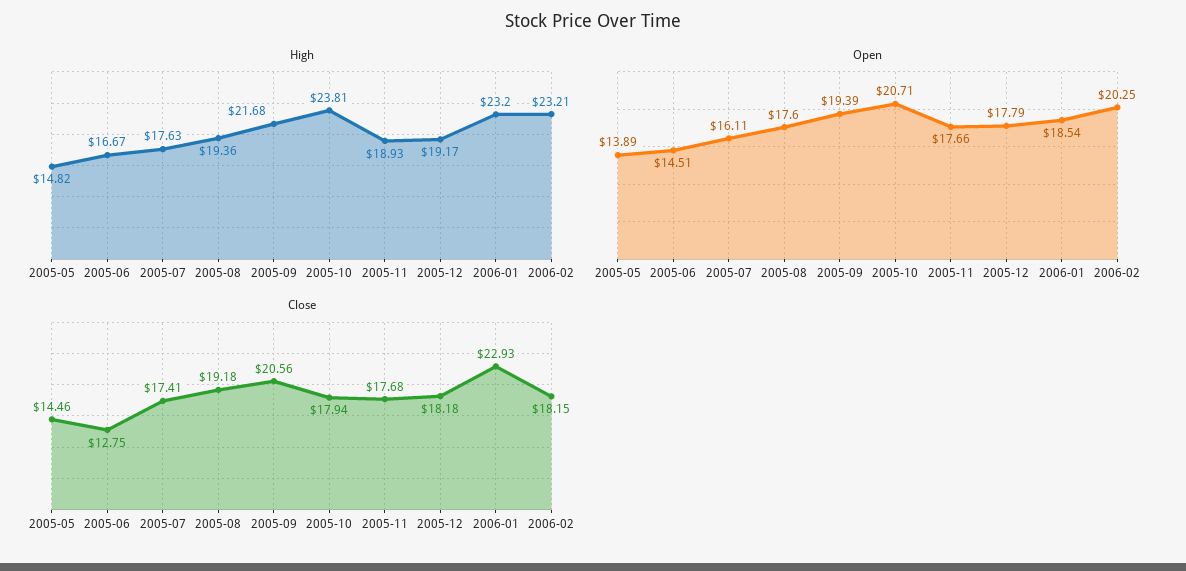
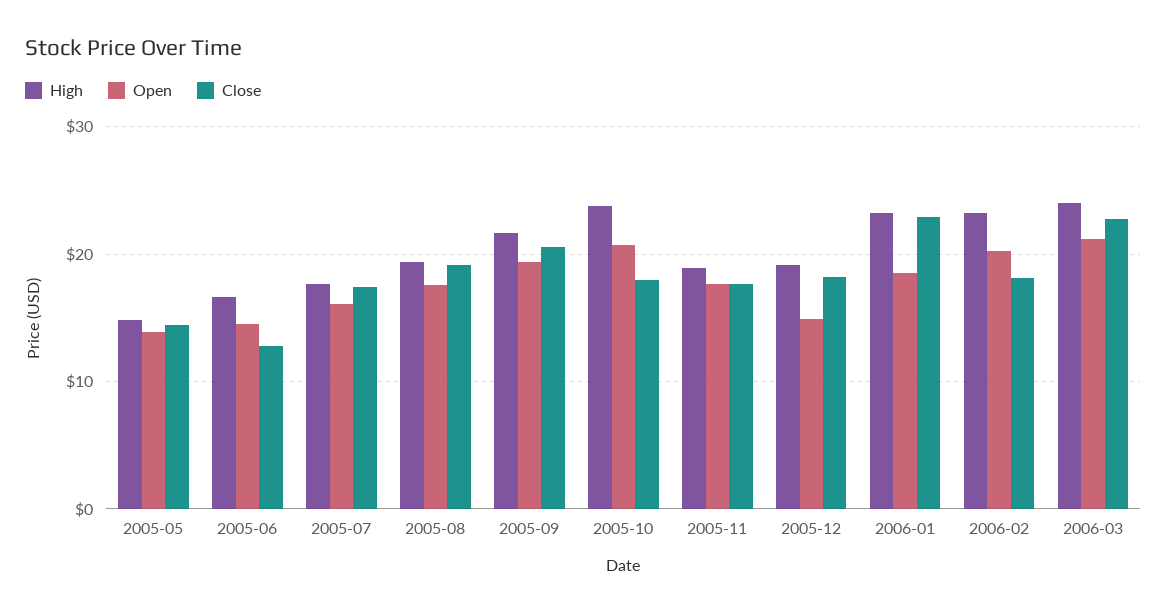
Open, 2005-12: 17.79 -> 15
High, 2006-03: none -> 24
Open, 2006-03: none -> 21
Close, 2006-03: none -> 23

